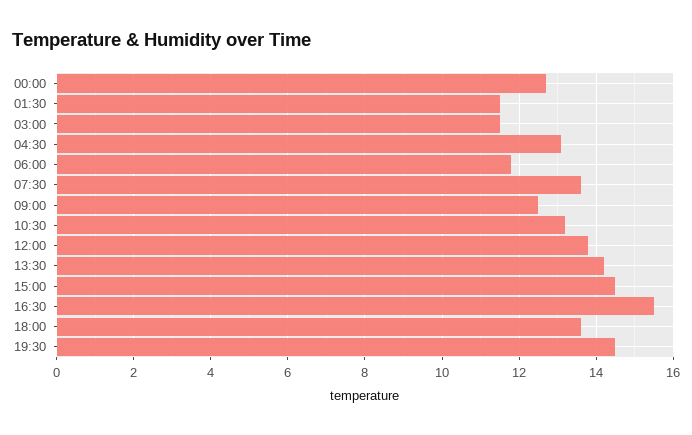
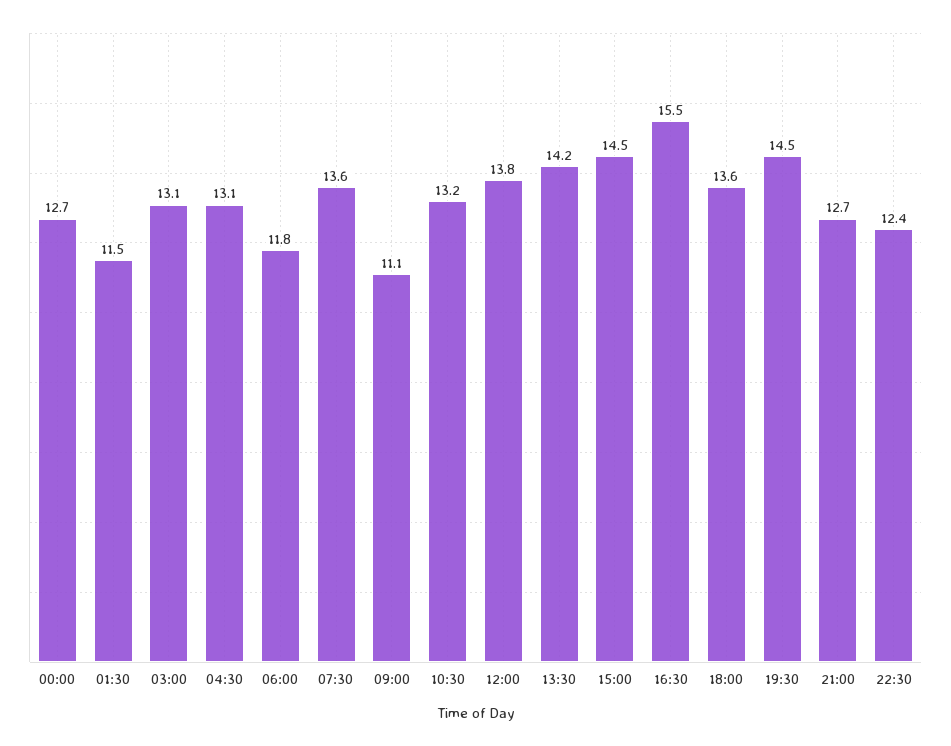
03:00: 11.5 -> 13.1
09:00: 12.5 -> 11.1
21:00: none -> 12.7
22:30: none -> 12.4

